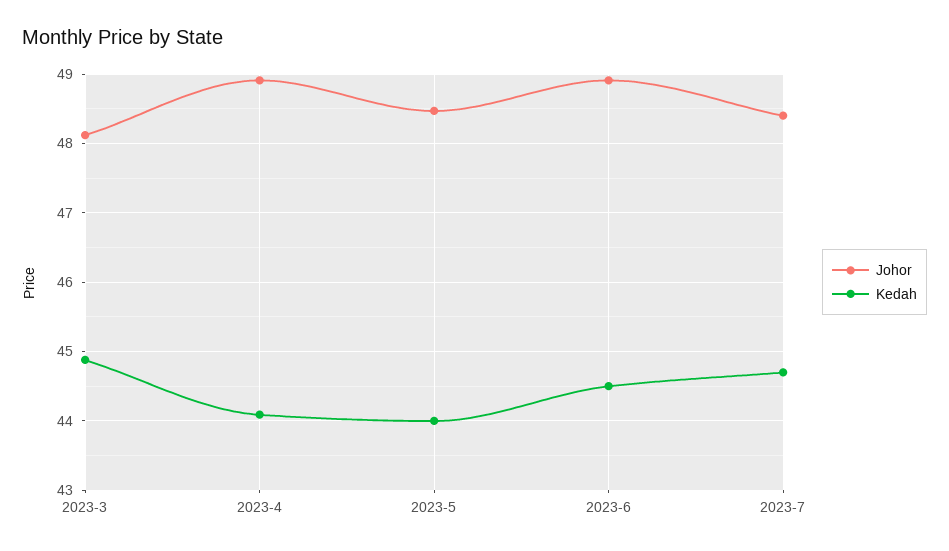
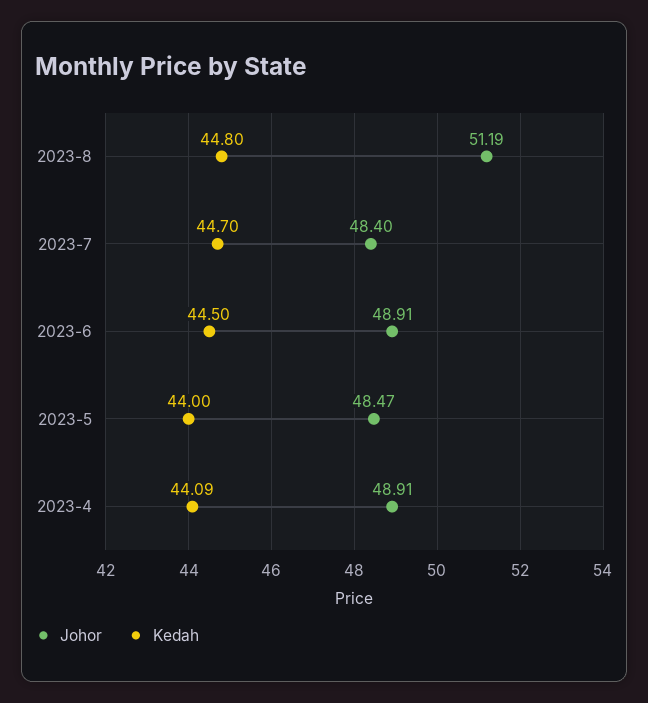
Johor, 2023-3: 48.1 -> none
Kedah, 2023-3: 44.9 -> none
Johor, 2023-8: none -> 51.19
Kedah, 2023-8: none -> 44.8

